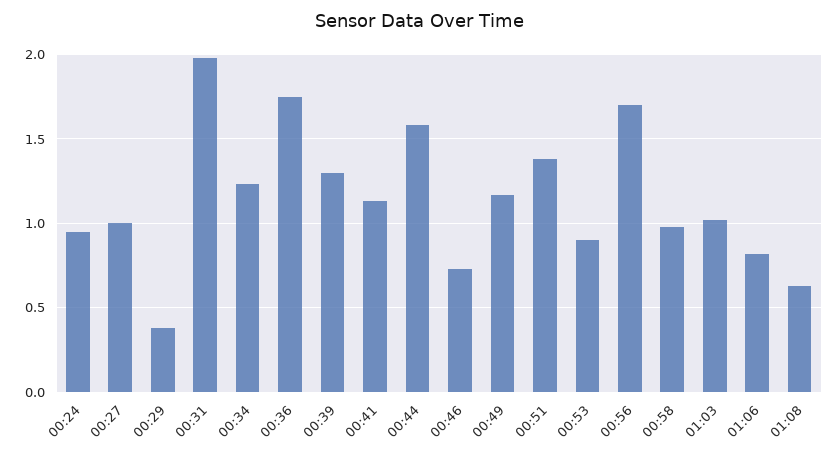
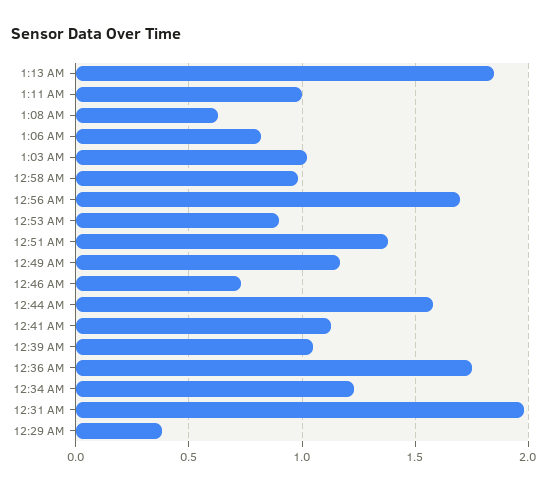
00:24: 0.95 -> none
00:27: 1 -> none
00:39: 1.3 -> 1.05
1:13 AM: none -> 1.85
1:11 AM: none -> 1

